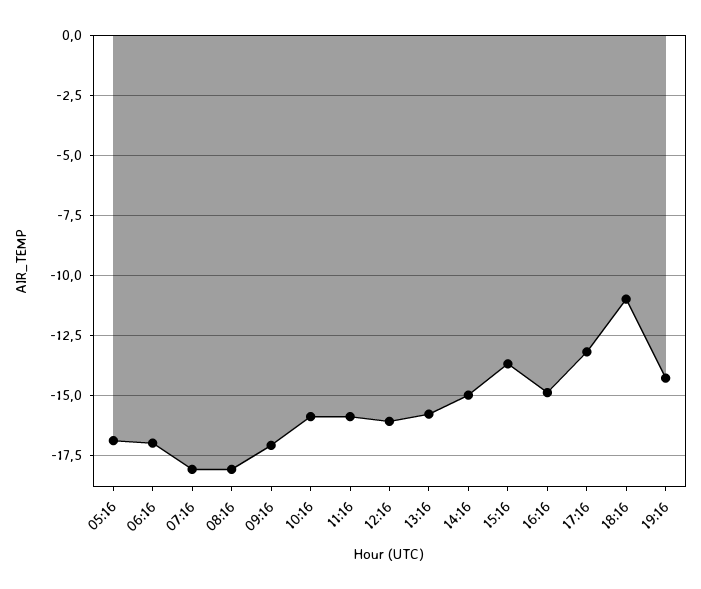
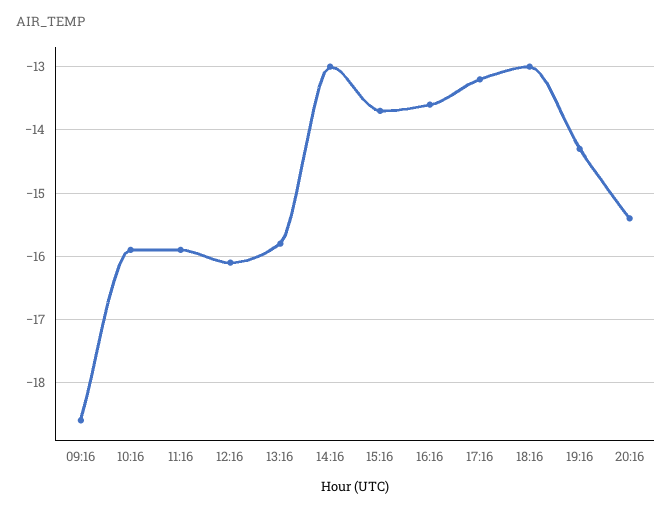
05:16: -17 -> none
06:16: -17 -> none
07:16: -18 -> none
08:16: -18 -> none
09:16: -17 -> -18.6
14:16: -15 -> -13
16:16: -15 -> -13.6
18:16: -11 -> -13
20:16: none -> -15.4

